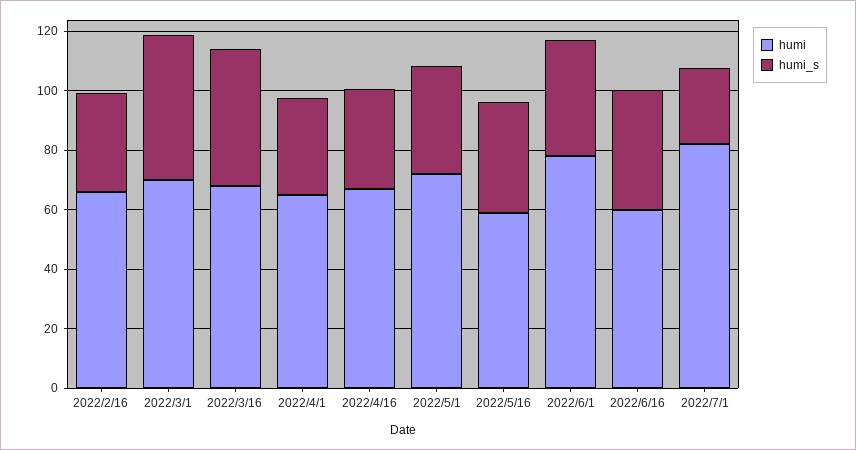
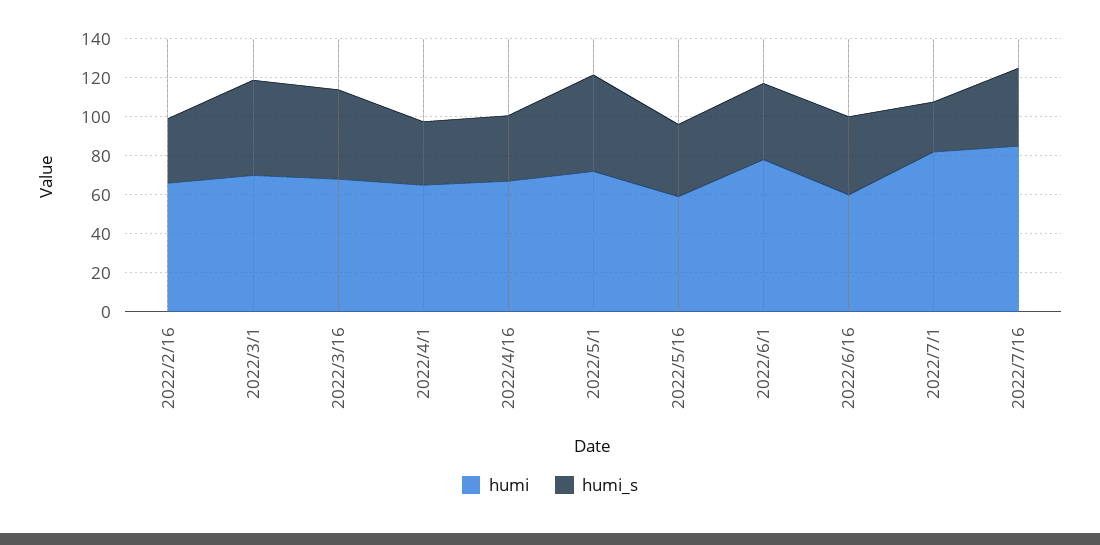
humi_s, 2022/5/1: 35 -> 50
humi, 2022/7/16: none -> 85
humi_s, 2022/7/16: none -> 40

